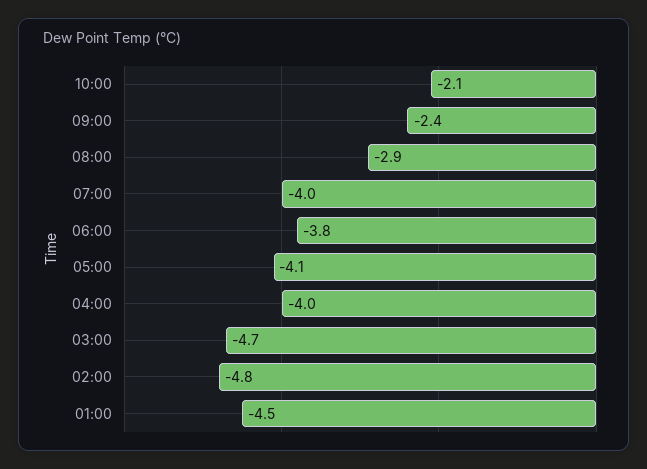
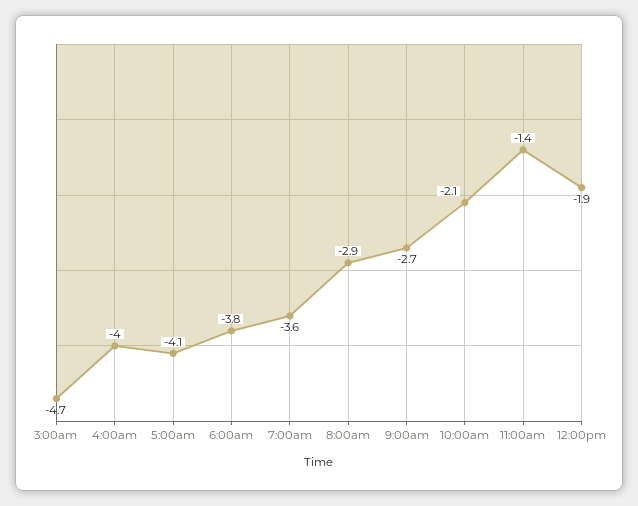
09:00: -2.4 -> -2.7
07:00: -4 -> -3.6
02:00: -4.8 -> none
01:00: -4.5 -> none
11:00am: none -> -1.4
12:00pm: none -> -1.9

